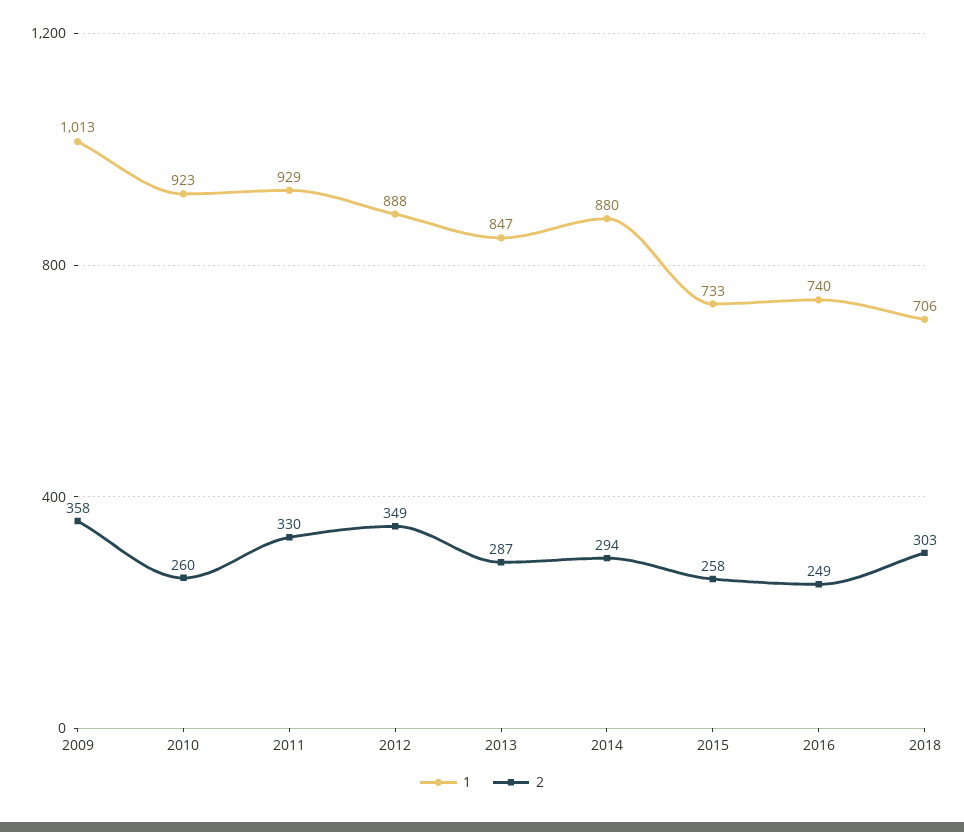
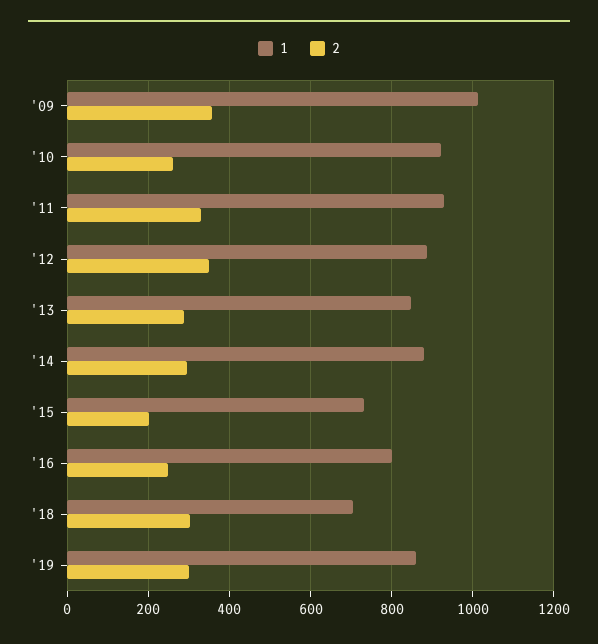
2, 2015: 258 -> 200
1, 2016: 740 -> 800
1, '19: none -> 860
2, '19: none -> 300

